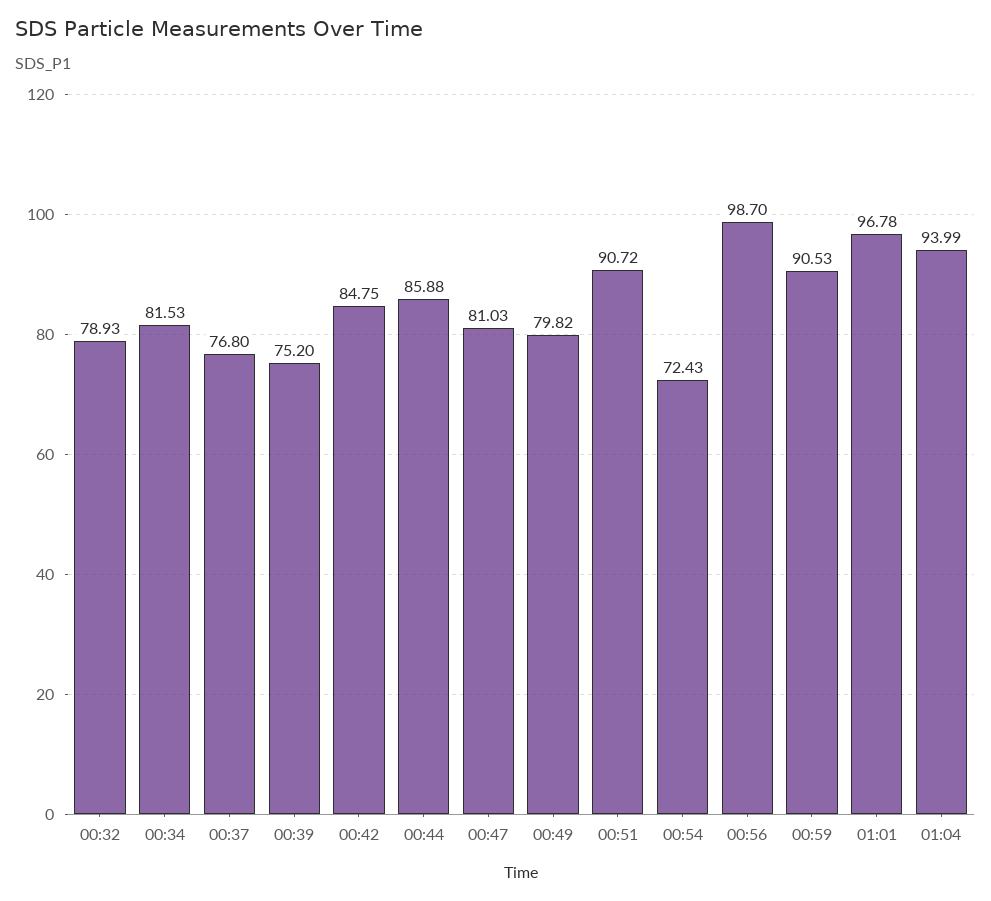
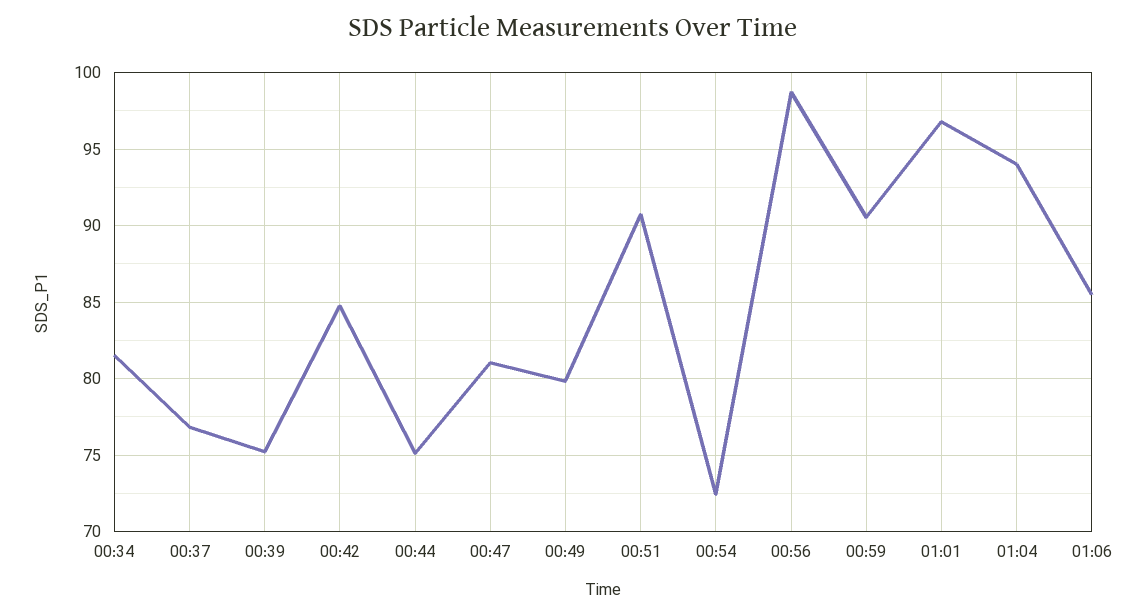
00:32: 78.93 -> none
00:44: 85.88 -> 75
01:06: none -> 85.5

